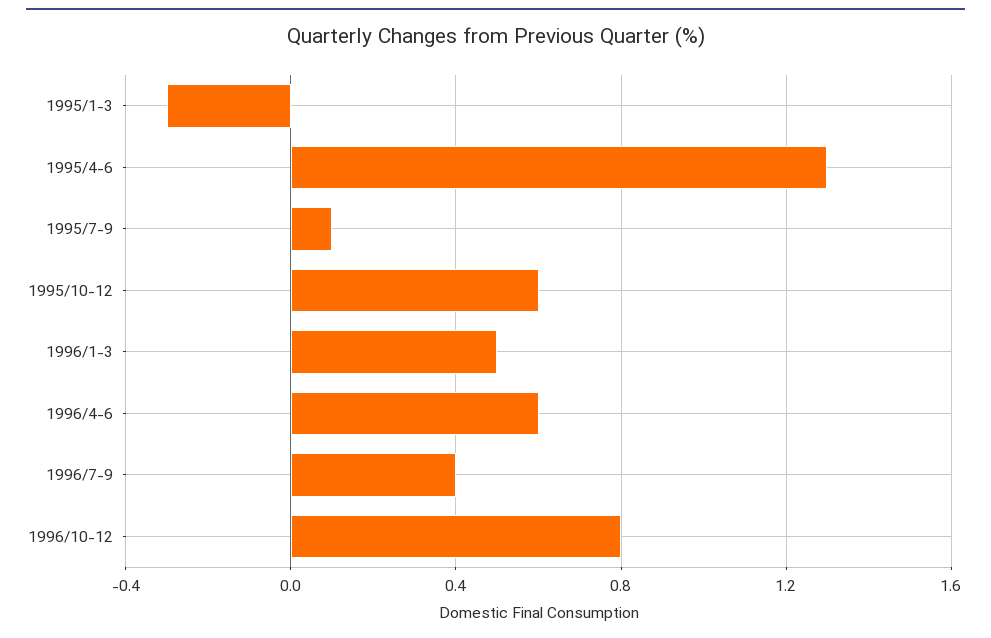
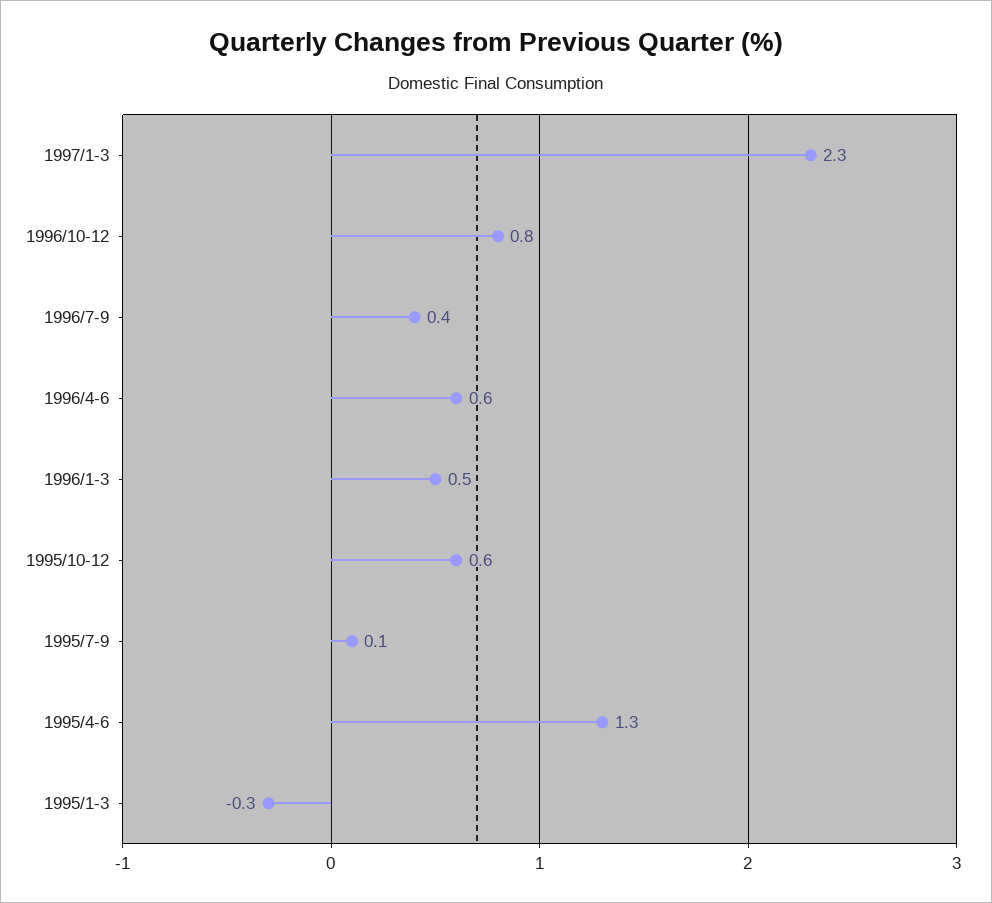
1997/1-3: none -> 2.3

